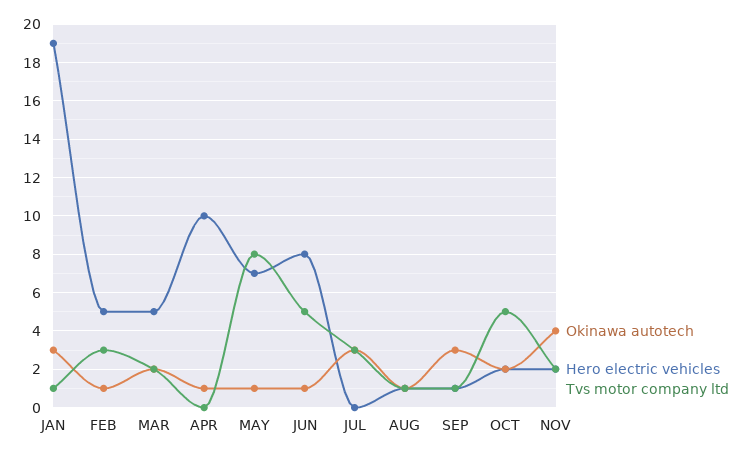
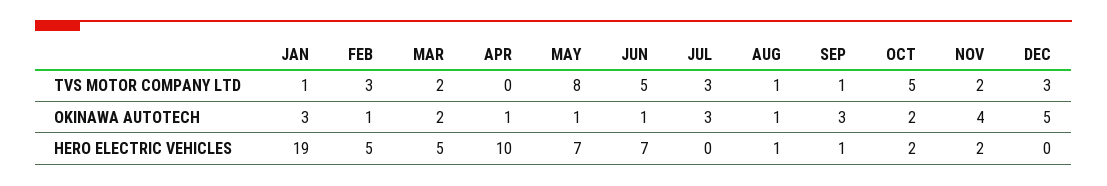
Hero electric vehicles, JUN: 8 -> 7
Tvs motor company ltd, DEC: none -> 3
Okinawa autotech, DEC: none -> 5
Hero electric vehicles, DEC: none -> 0

